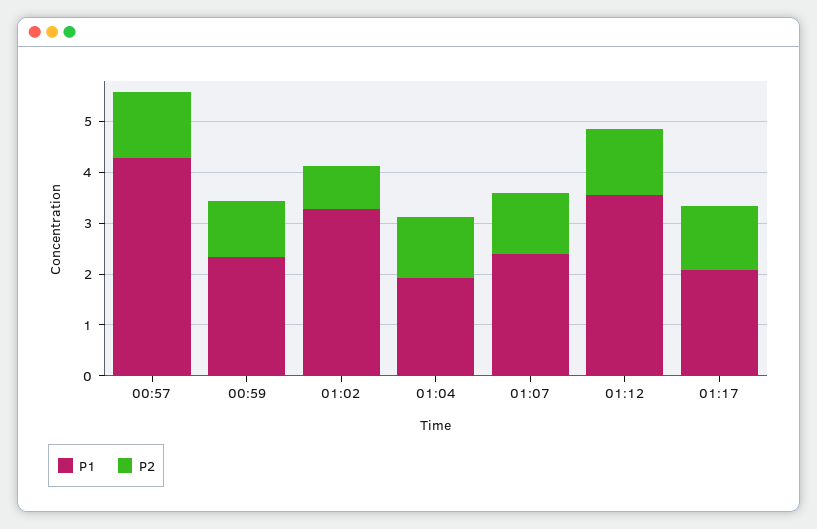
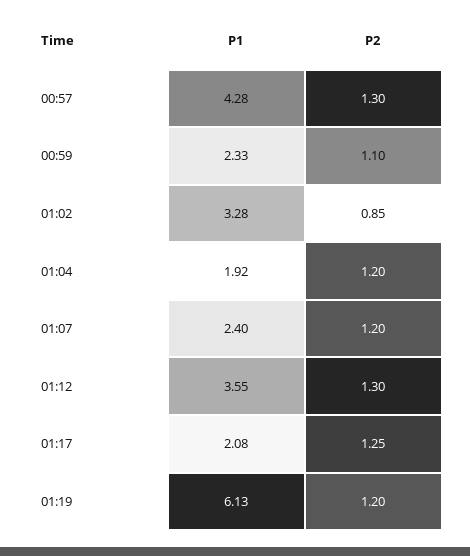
P1, 01:19: none -> 6.13
P2, 01:19: none -> 1.2

